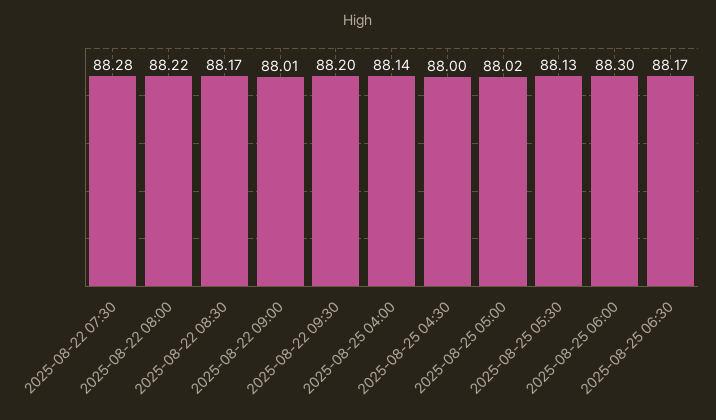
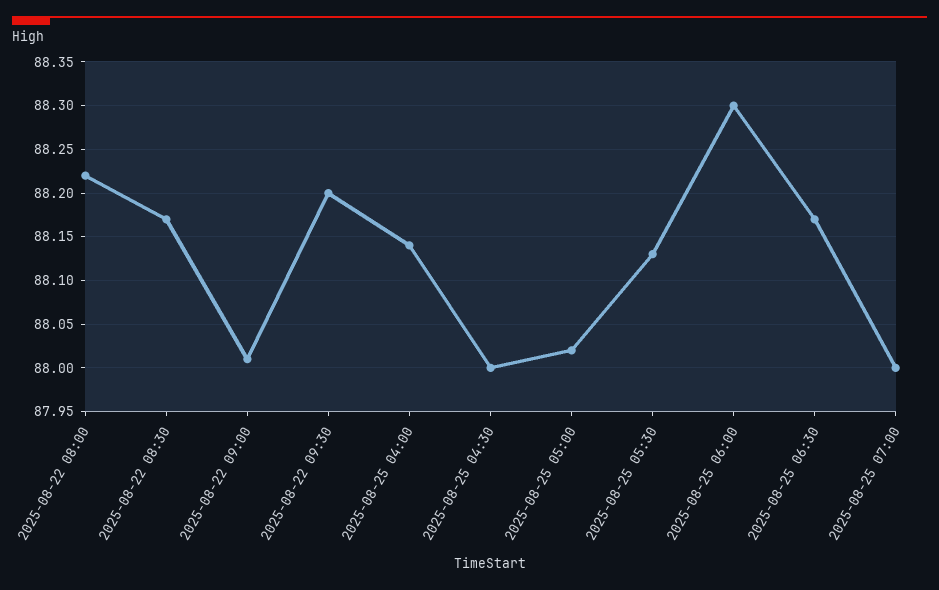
2025-08-22 07:30: 88.28 -> none
2025-08-25 07:00: none -> 88

